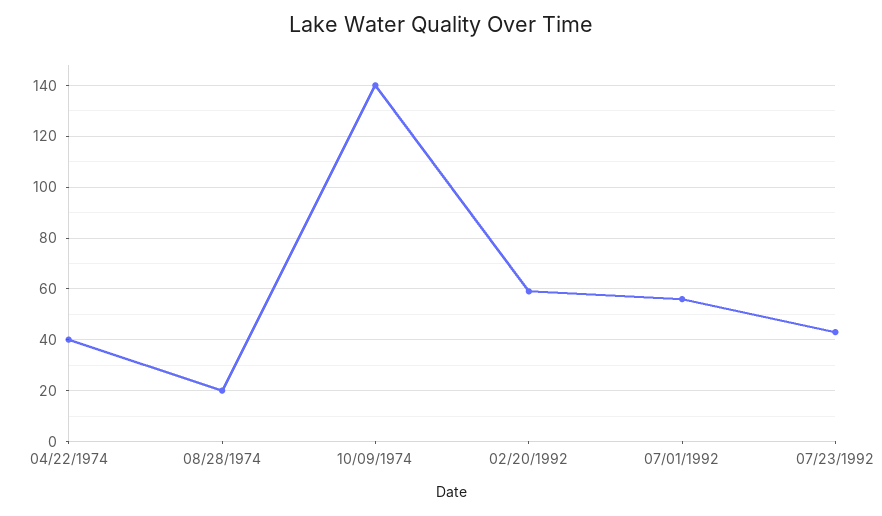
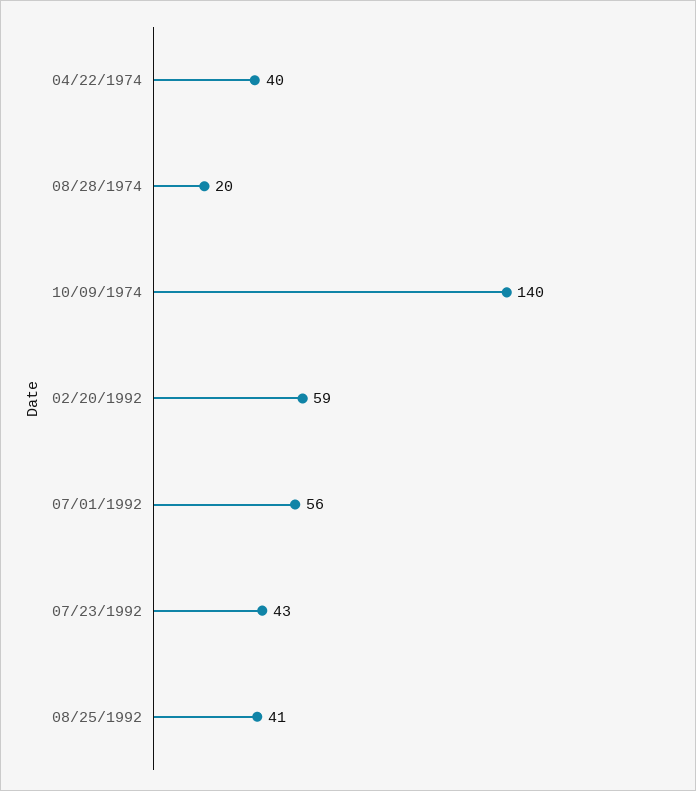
08/25/1992: none -> 41

